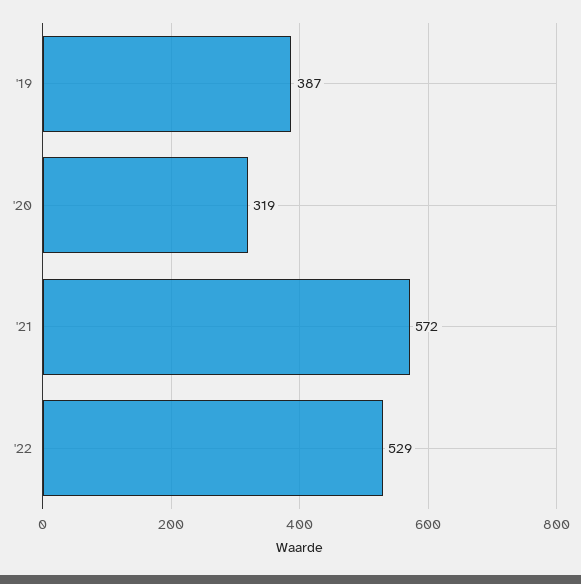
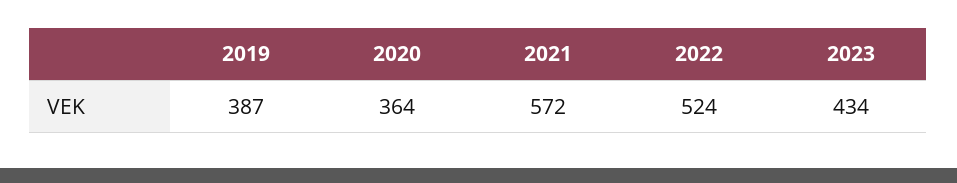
'20: 319 -> 364
'22: 529 -> 524
2023: none -> 434

